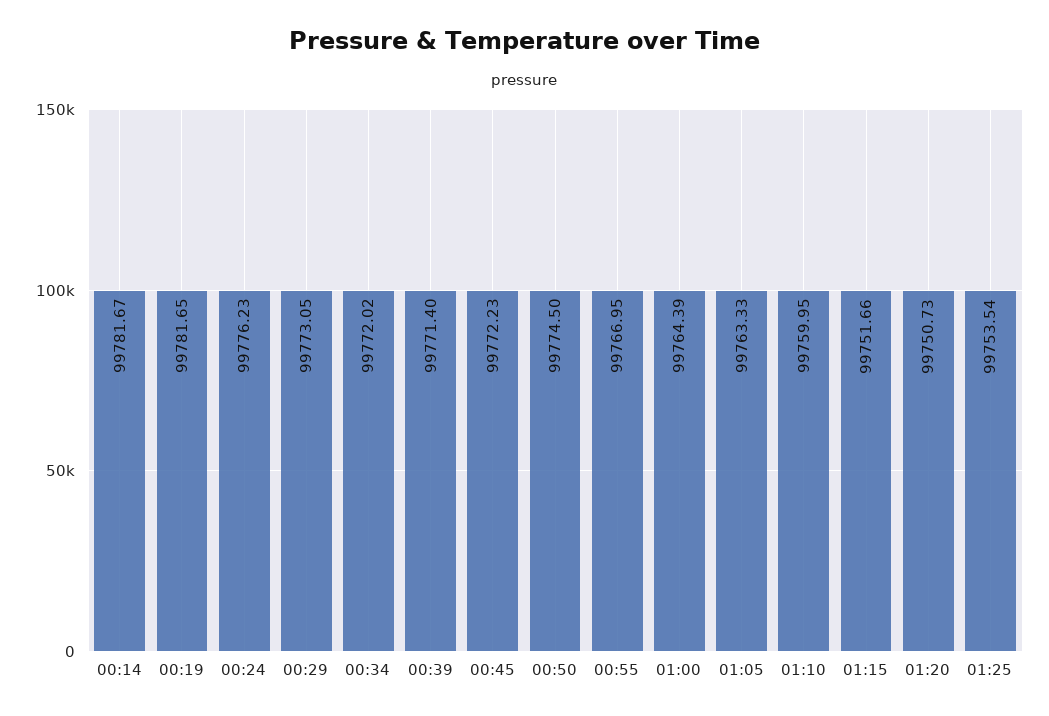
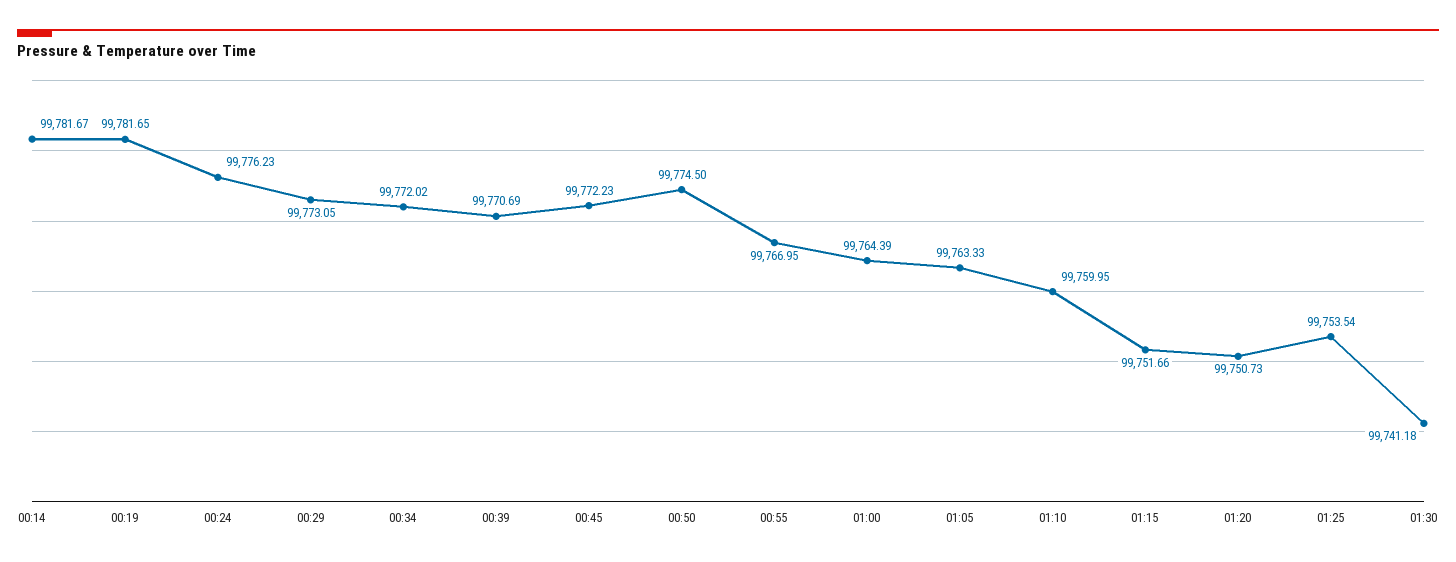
00:39: 99771.4 -> 99770.69
01:30: none -> 99741.18

